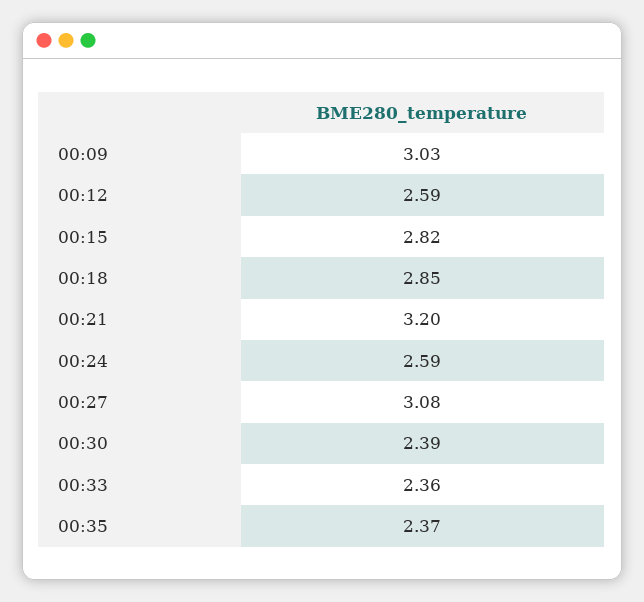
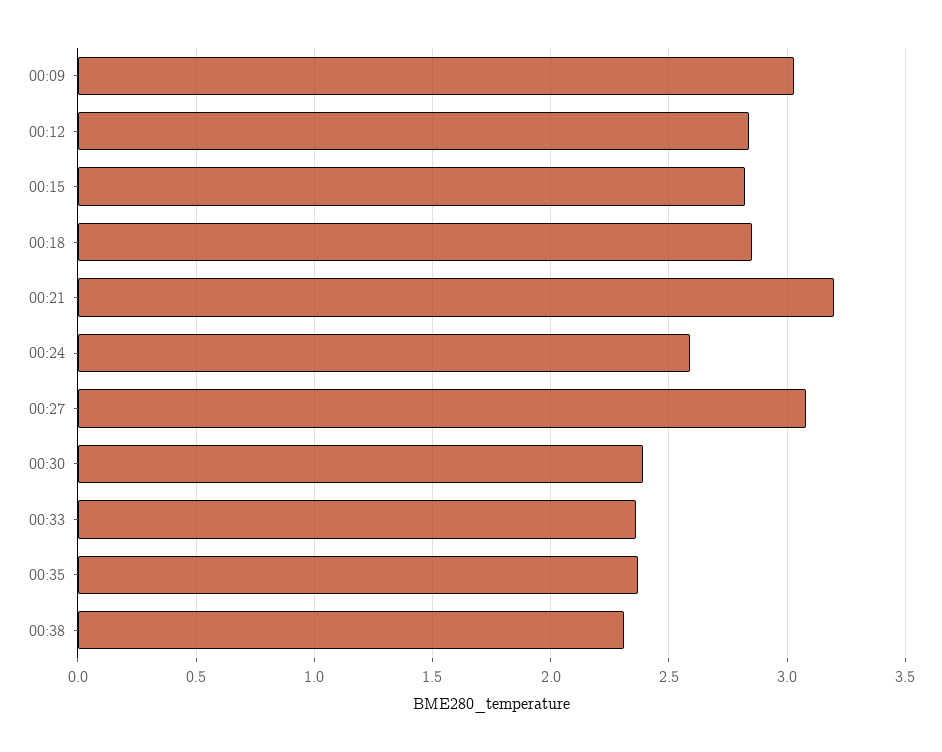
00:12: 2.59 -> 2.85
00:38: none -> 2.3

